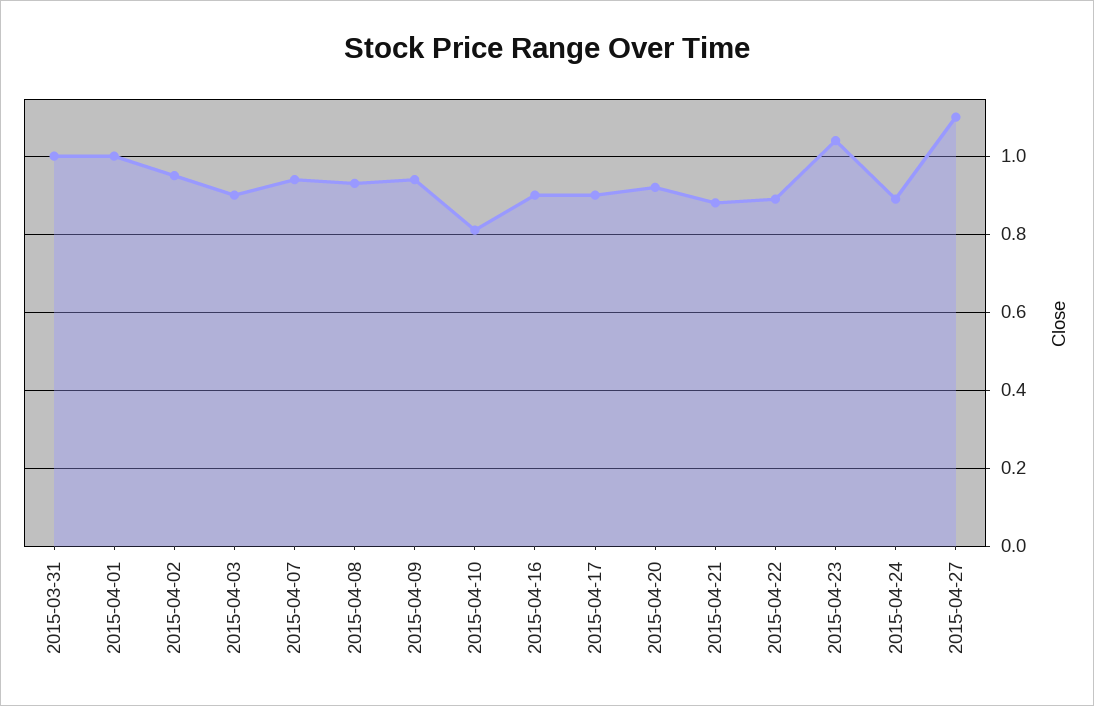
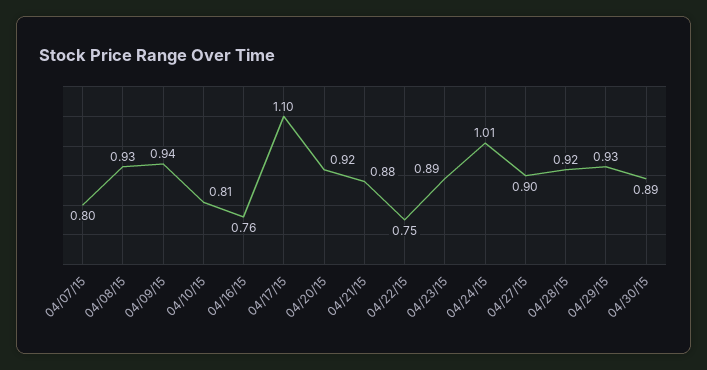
2015-03-31: 1 -> none
2015-04-01: 1 -> none
2015-04-02: 0.95 -> none
2015-04-03: 0.9 -> none
2015-04-07: 0.95 -> 0.8
2015-04-16: 0.9 -> 0.76
2015-04-17: 0.9 -> 1.1
2015-04-22: 0.9 -> 0.75
2015-04-23: 1.05 -> 0.89
2015-04-24: 0.9 -> 1.01
2015-04-27: 1.1 -> 0.9
04/28/15: none -> 0.92
04/29/15: none -> 0.93
04/30/15: none -> 0.89

